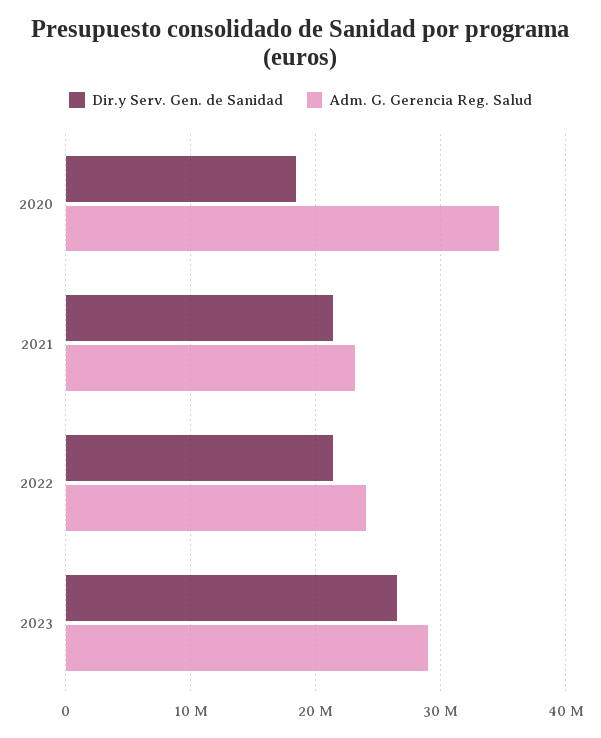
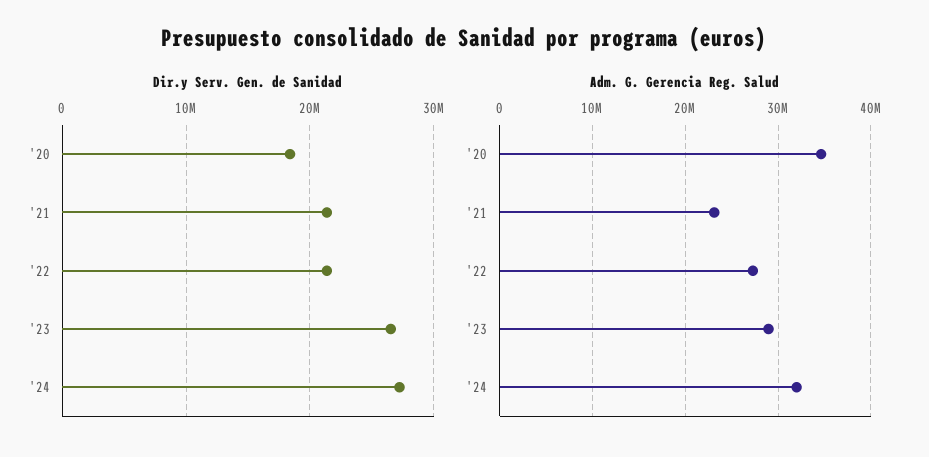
Adm. G. Gerencia Reg. Salud, 2022: 24000000 -> 27000000
Dir.y Serv. Gen. de Sanidad, '24: none -> 27000000
Adm. G. Gerencia Reg. Salud, '24: none -> 32000000

